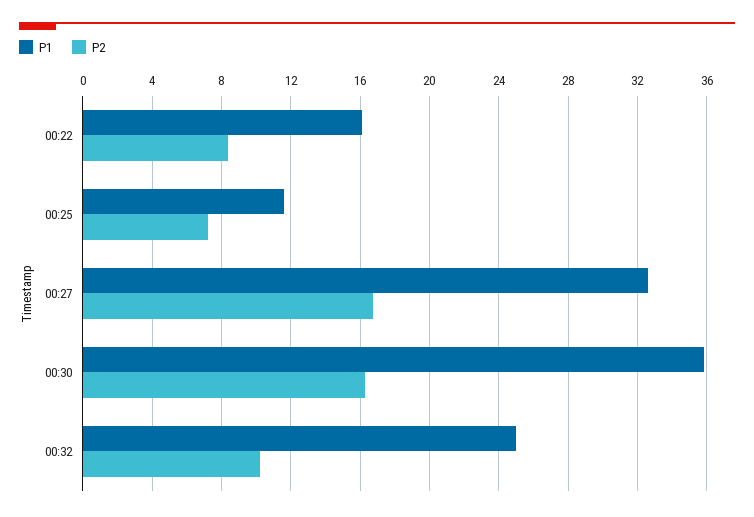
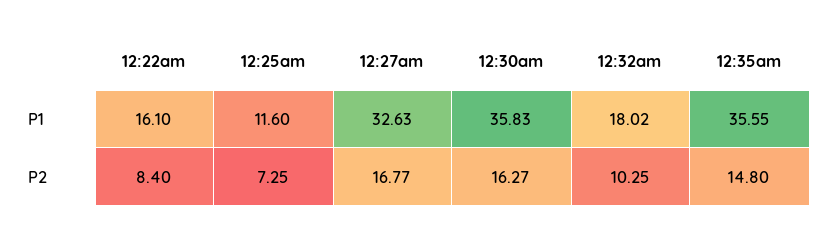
P1, 00:32: 25 -> 18.02
P1, 12:35am: none -> 35.55
P2, 12:35am: none -> 14.8

